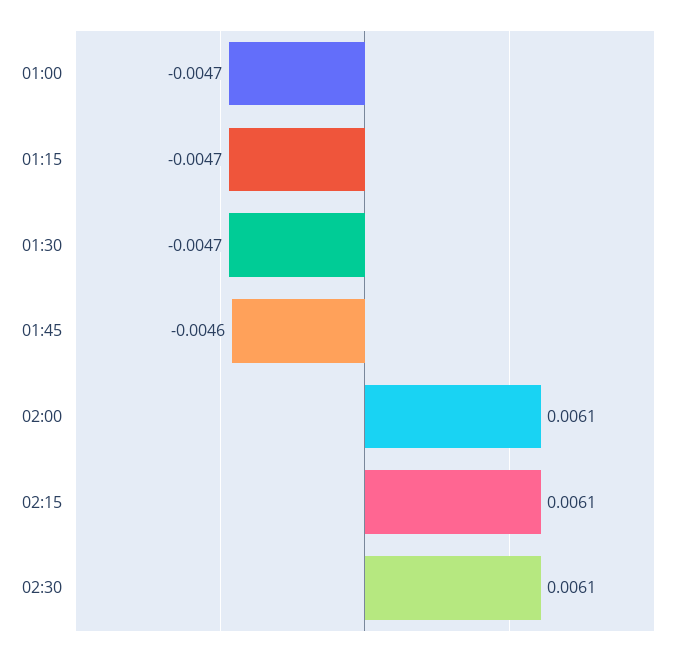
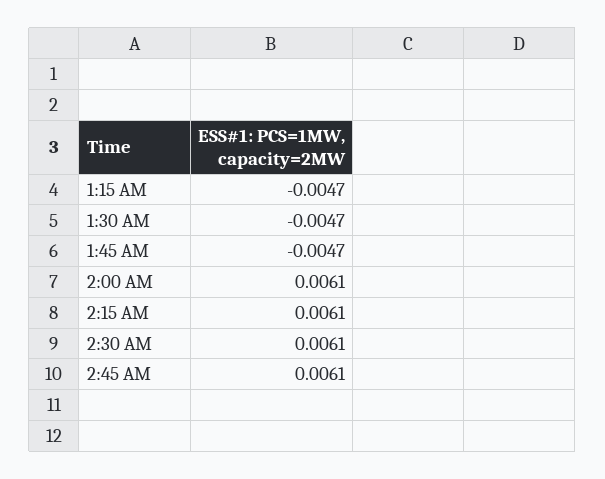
01:00: -0.0047 -> none
01:45: -0.0046 -> -0.0047
2:45 AM: none -> 0.0061

